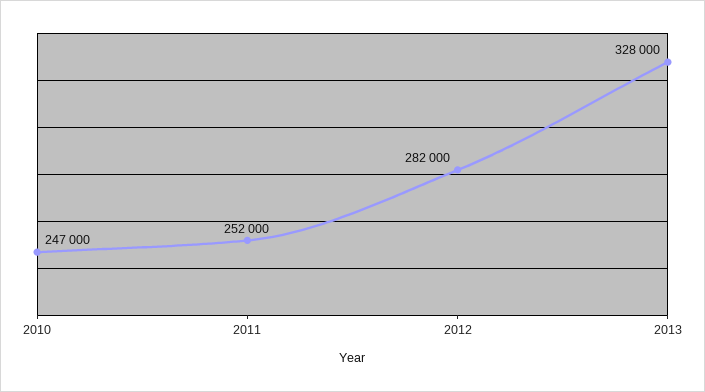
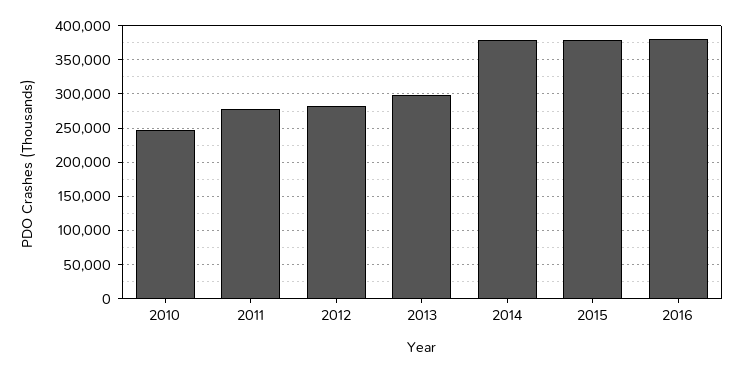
2011: 252000 -> 280000
2013: 328000 -> 300000
2014: none -> 380000
2015: none -> 380000
2016: none -> 380000

